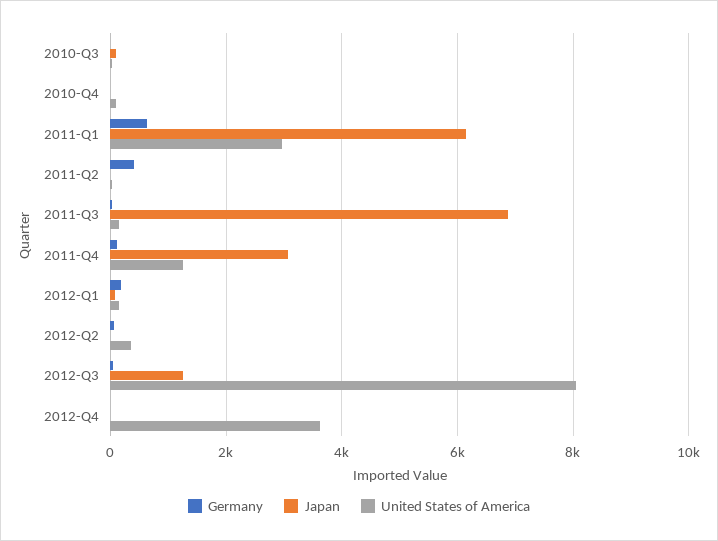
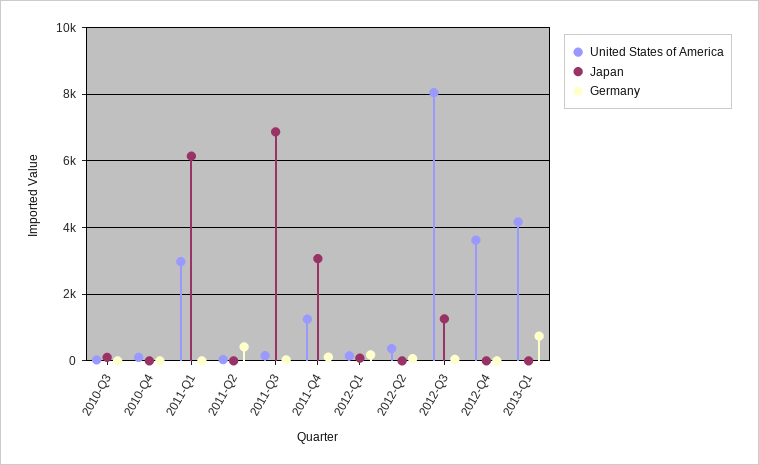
Germany, 2011-Q1: 600 -> 0
United States of America, 2013-Q1: none -> 4200
Japan, 2013-Q1: none -> 0
Germany, 2013-Q1: none -> 800

